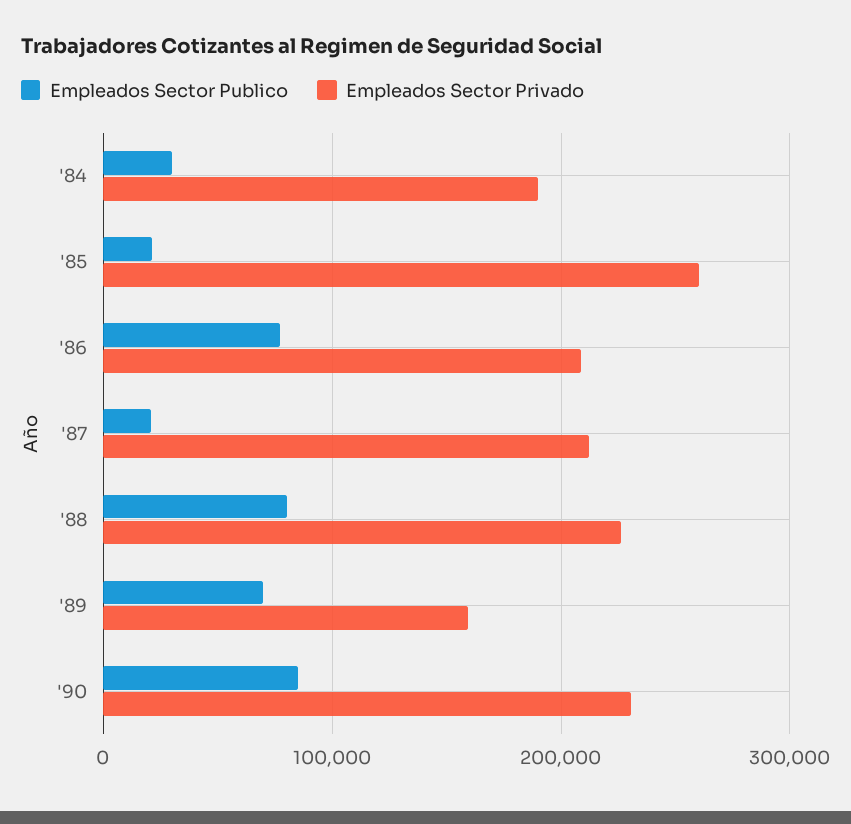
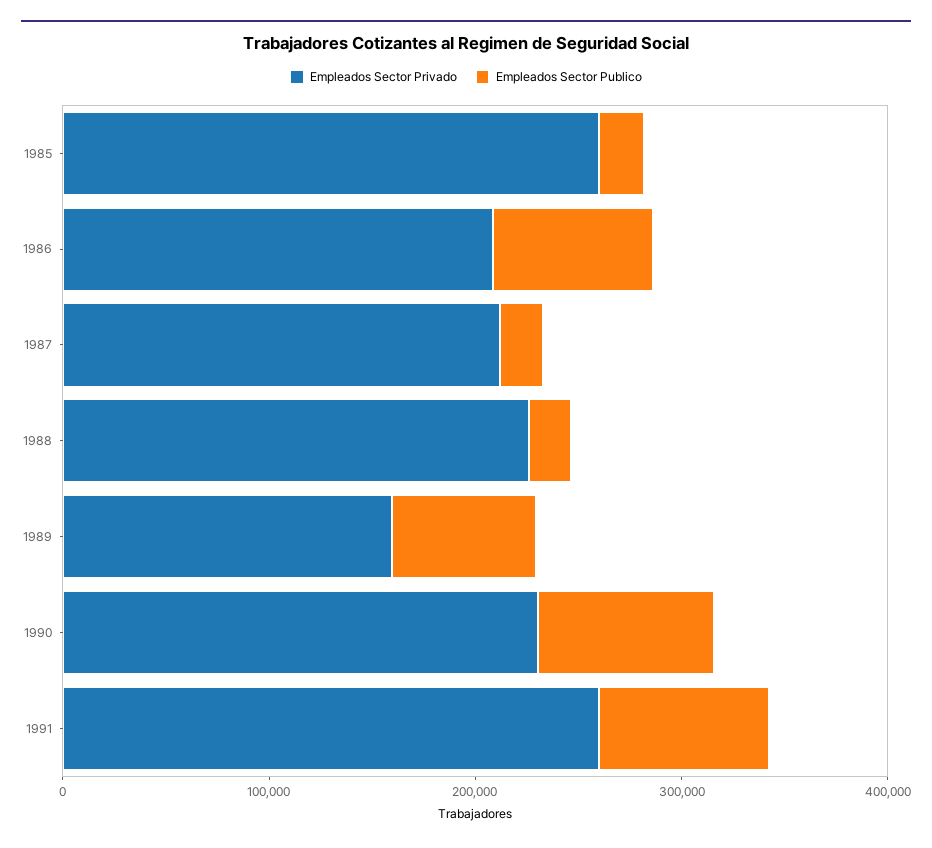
Empleados Sector Publico, '84: 30000 -> none
Empleados Sector Privado, '84: 190000 -> none
Empleados Sector Publico, '88: 80000 -> 20000
Empleados Sector Privado, 1991: none -> 260000
Empleados Sector Publico, 1991: none -> 80000

